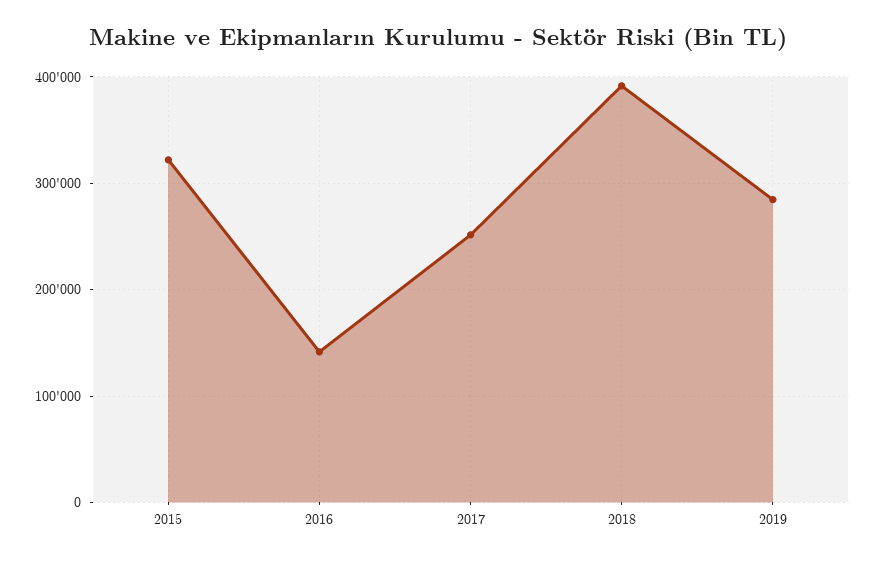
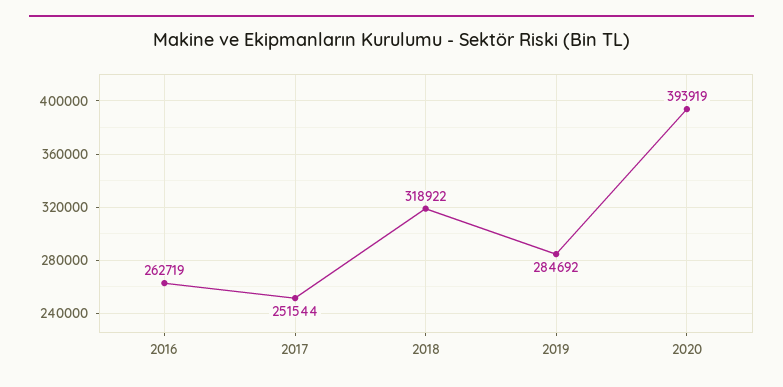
2015: 320000 -> none
2016: 140000 -> 262719
2018: 390000 -> 318922
2020: none -> 393919

